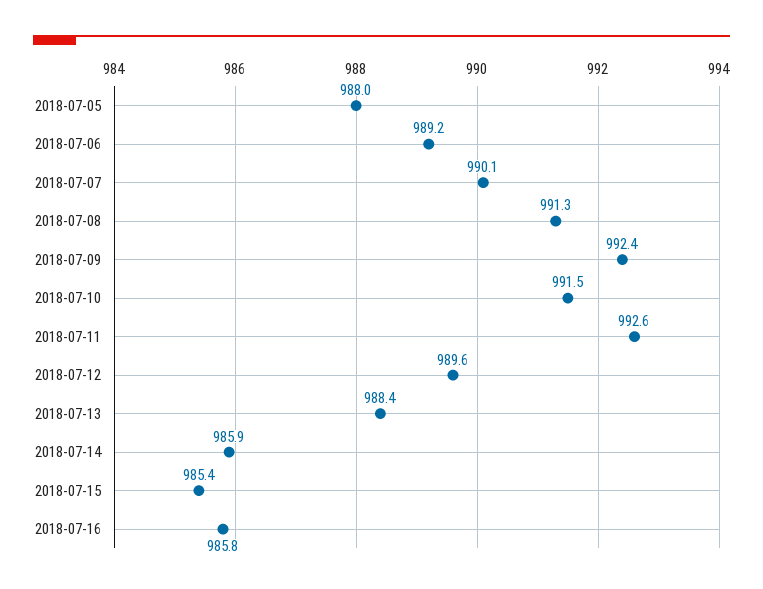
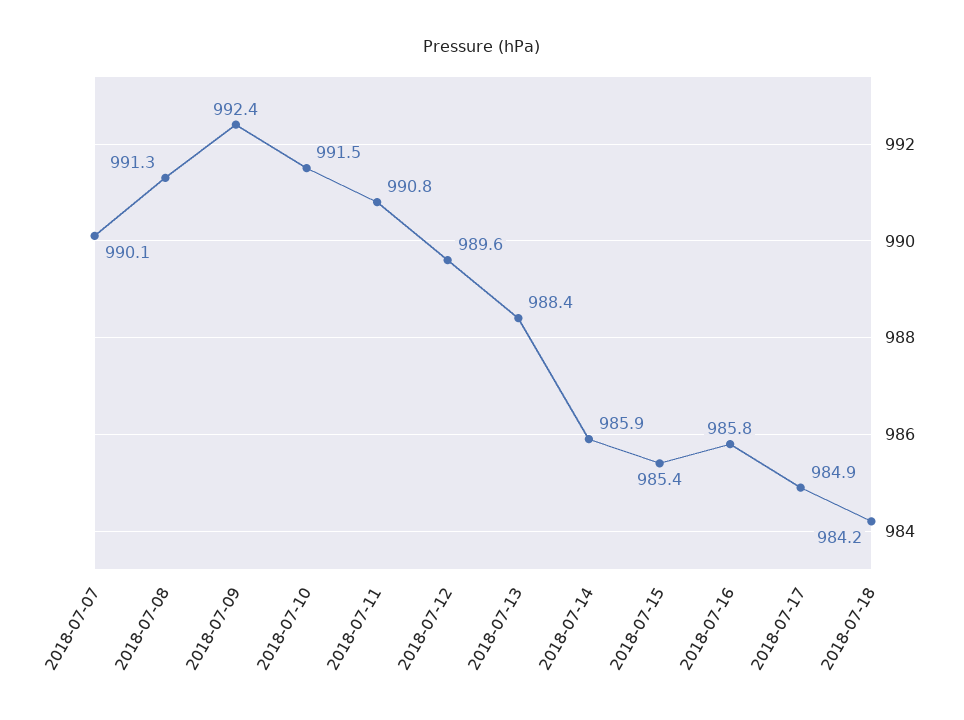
2018-07-05: 988 -> none
2018-07-06: 989.2 -> none
2018-07-11: 992.6 -> 990.8
2018-07-17: none -> 984.9
2018-07-18: none -> 984.2

